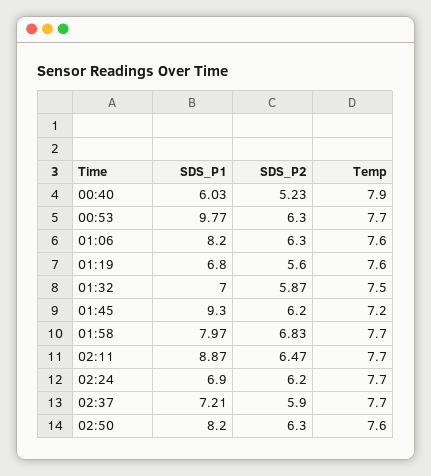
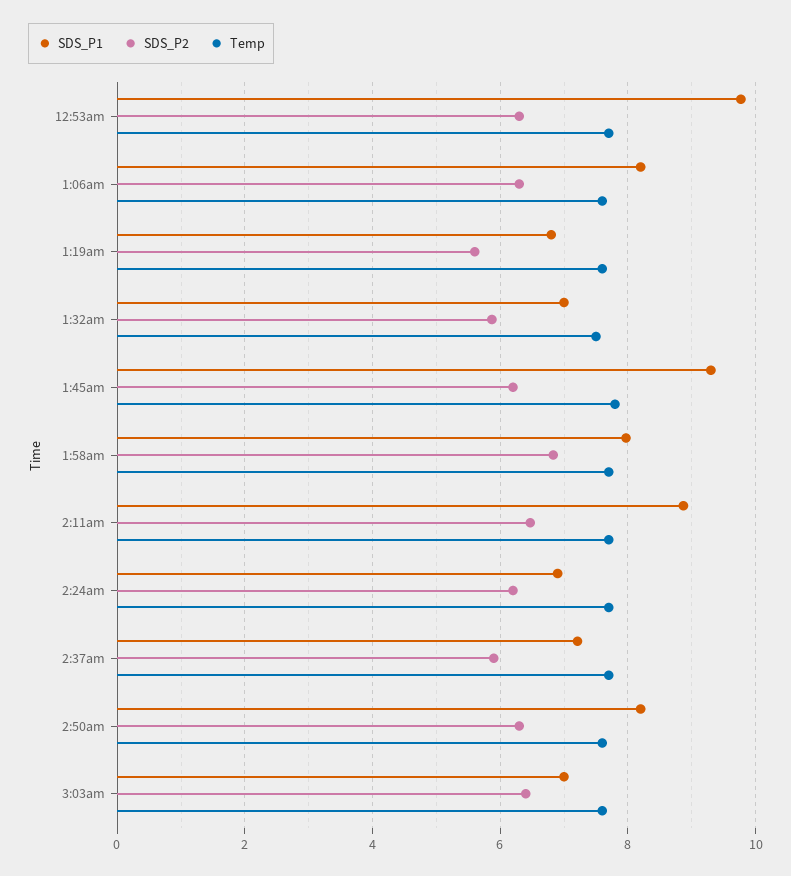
SDS_P1, 00:40: 6.03 -> none
SDS_P2, 00:40: 5.23 -> none
Temp, 00:40: 7.9 -> none
Temp, 01:45: 7.2 -> 7.8
SDS_P1, 3:03am: none -> 7
SDS_P2, 3:03am: none -> 6.4
Temp, 3:03am: none -> 7.6

